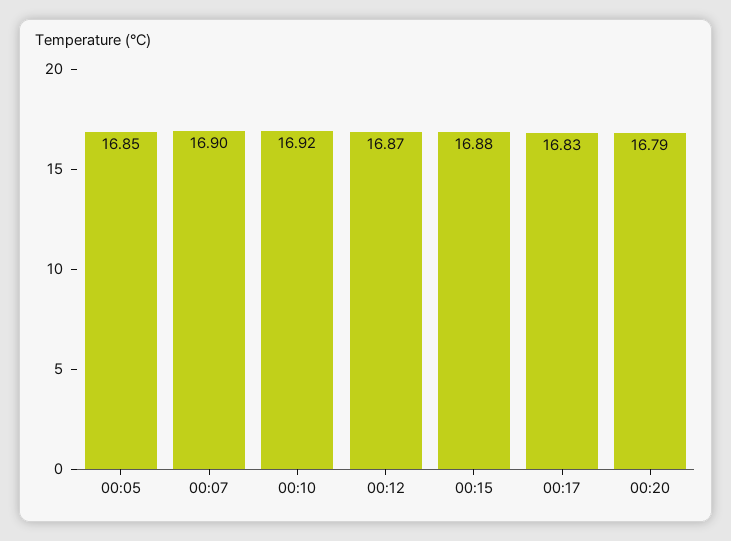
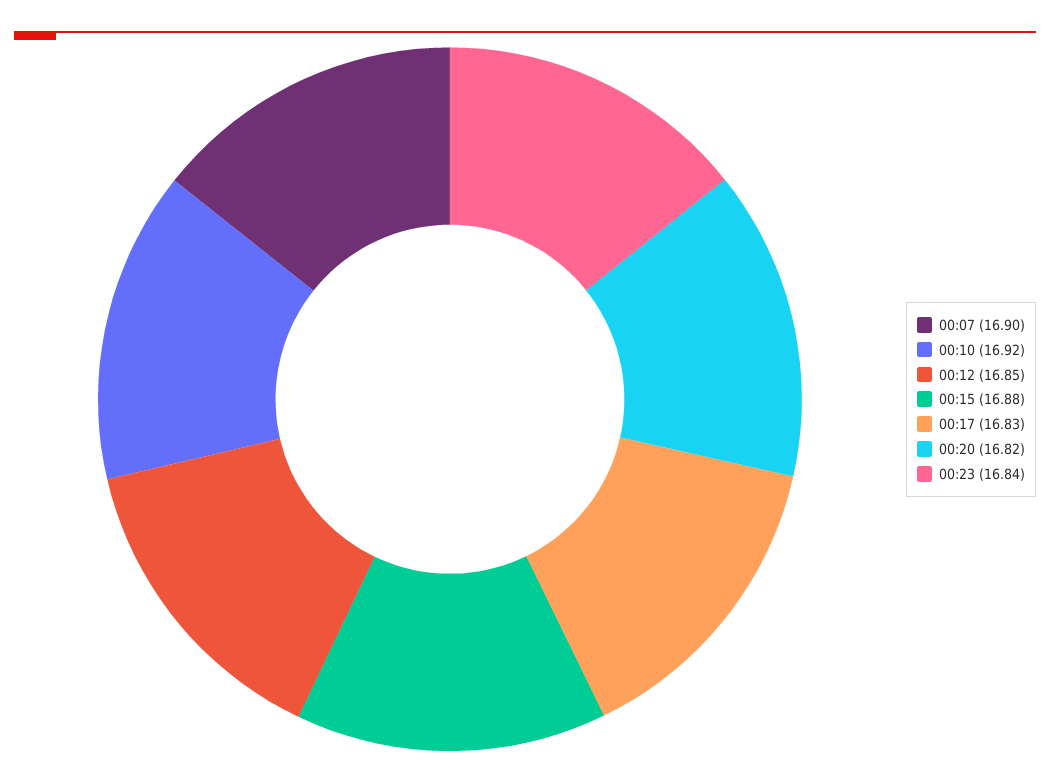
00:05: 16.85 -> none
00:12: 16.87 -> 16.85
00:20: 16.79 -> 16.82
00:23: none -> 16.84

